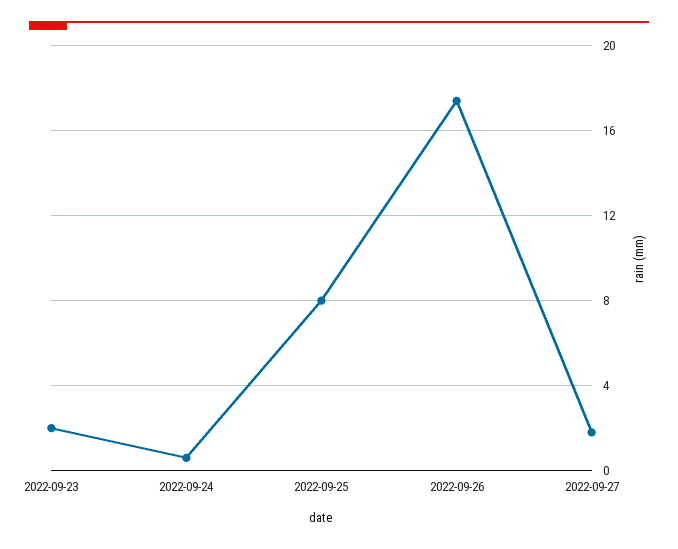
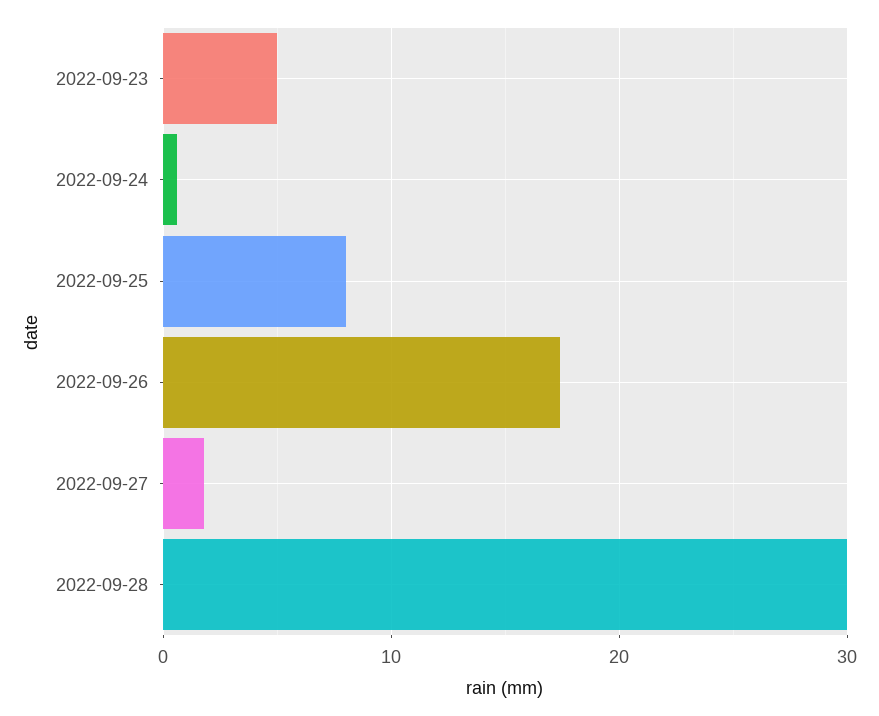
2022-09-23: 2 -> 5
2022-09-28: none -> 30

